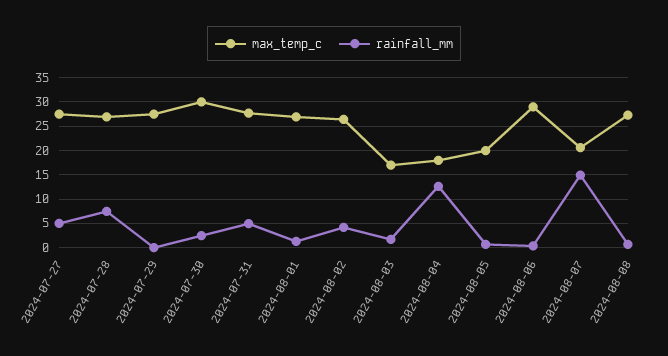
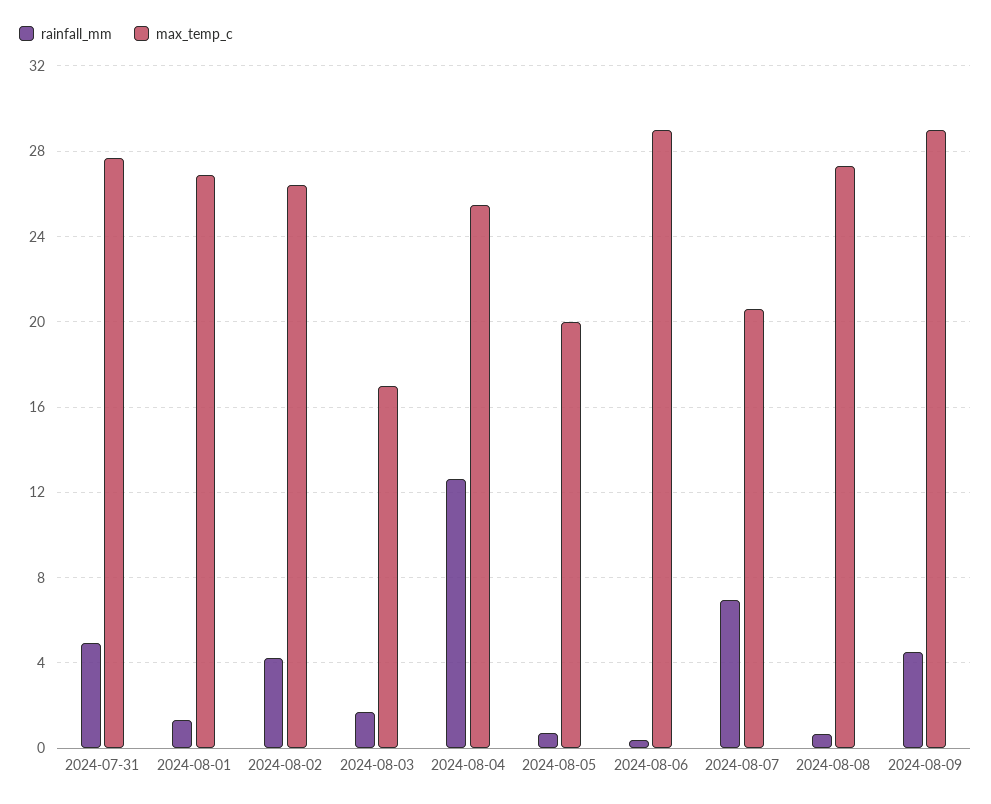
max_temp_c, 2024-07-27: 27.5 -> none
rainfall_mm, 2024-07-27: 5 -> none
max_temp_c, 2024-07-28: 27.5 -> none
rainfall_mm, 2024-07-28: 7.5 -> none
max_temp_c, 2024-07-29: 27.5 -> none
rainfall_mm, 2024-07-29: 0 -> none
max_temp_c, 2024-07-30: 30 -> none
rainfall_mm, 2024-07-30: 2.5 -> none
max_temp_c, 2024-08-04: 17.5 -> 25.5
rainfall_mm, 2024-08-07: 15 -> 7
rainfall_mm, 2024-08-09: none -> 4.5
max_temp_c, 2024-08-09: none -> 29

